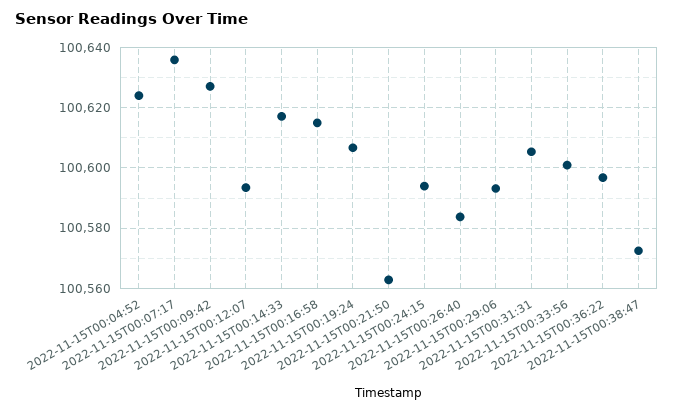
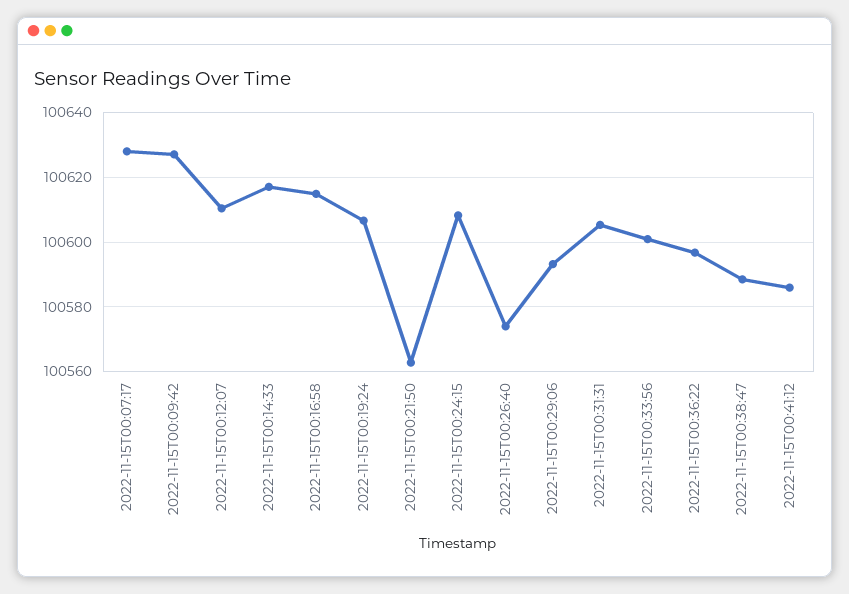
2022-11-15T00:04:52: 100624 -> none
2022-11-15T00:07:17: 100636 -> 100628
2022-11-15T00:12:07: 100594 -> 100610
2022-11-15T00:24:15: 100594 -> 100608
2022-11-15T00:26:40: 100584 -> 100574
2022-11-15T00:38:47: 100572 -> 100588
2022-11-15T00:41:12: none -> 100586

